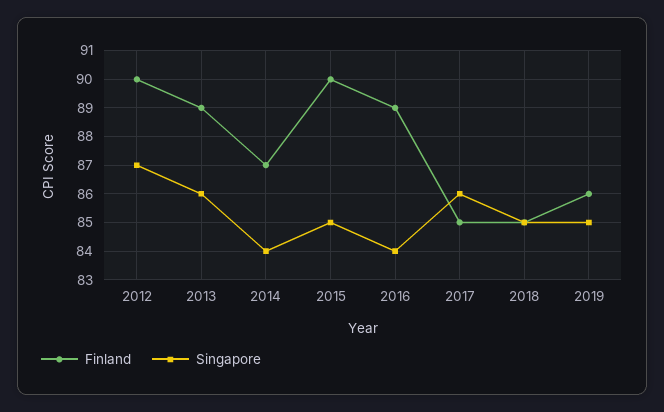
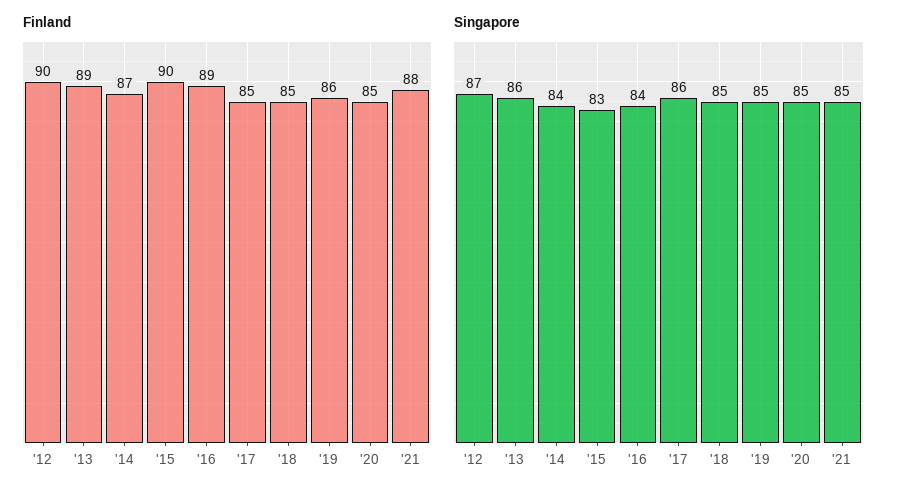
Singapore, 2015: 85 -> 83
Finland, '20: none -> 85
Finland, '21: none -> 88
Singapore, '20: none -> 85
Singapore, '21: none -> 85

